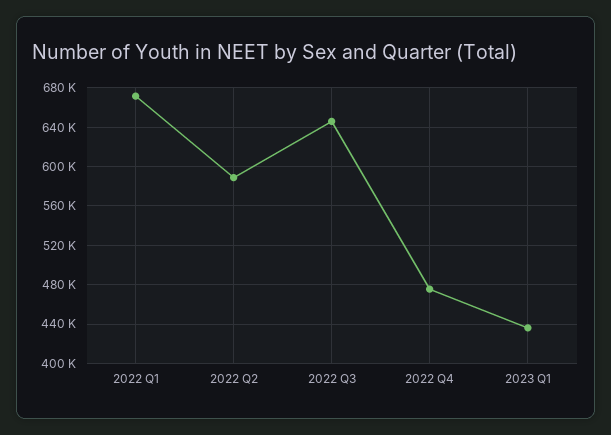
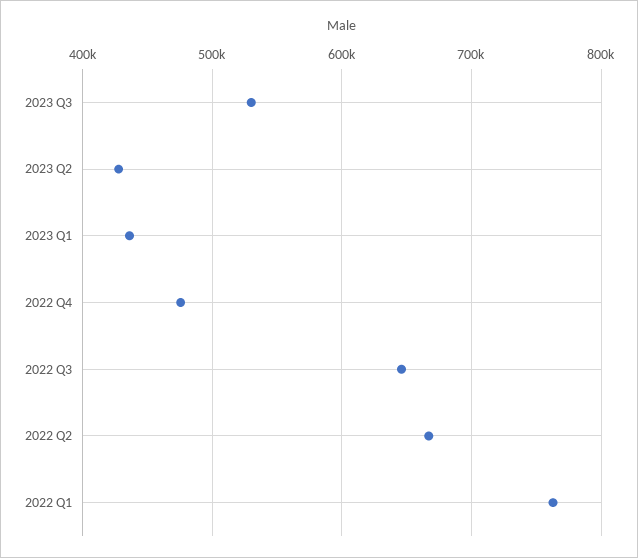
2022 Q1: 670000 -> 760000
2022 Q2: 590000 -> 670000
2023 Q3: none -> 530000
2023 Q2: none -> 430000

